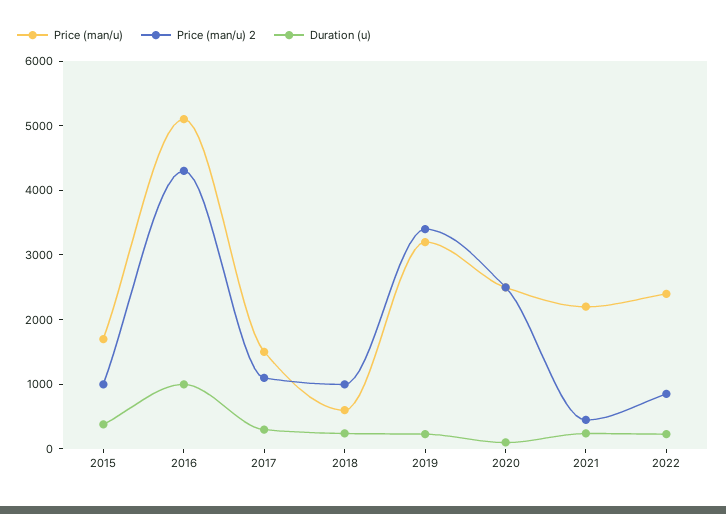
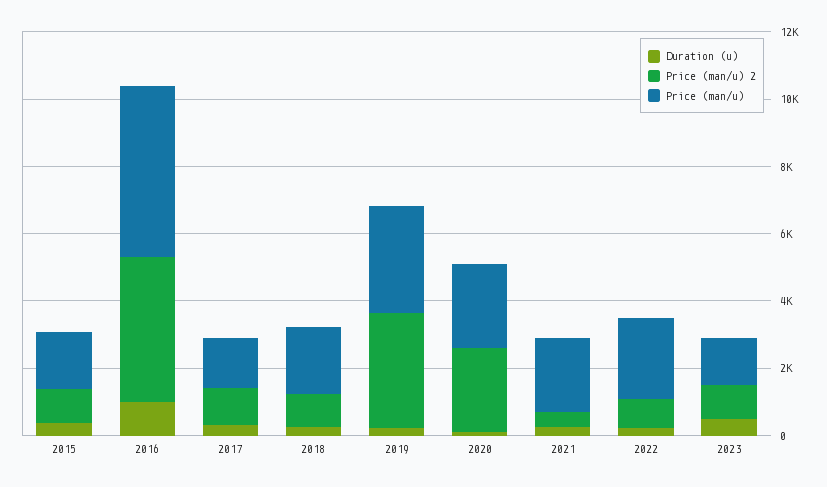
Price (man/u), 2018: 600 -> 2000
Duration (u), 2023: none -> 500
Price (man/u) 2, 2023: none -> 1000
Price (man/u), 2023: none -> 1500

